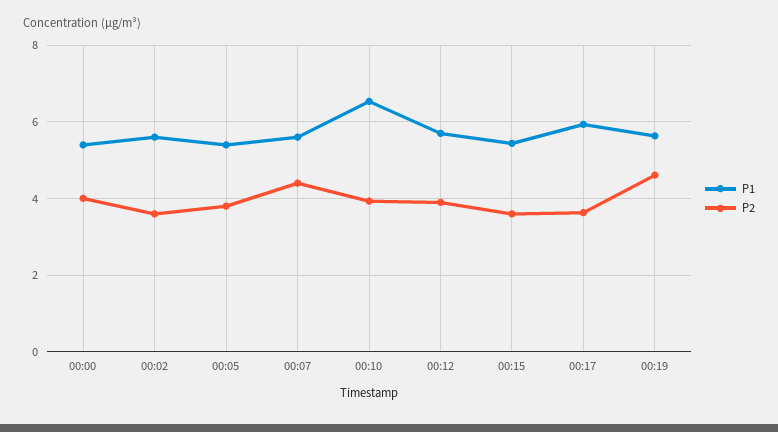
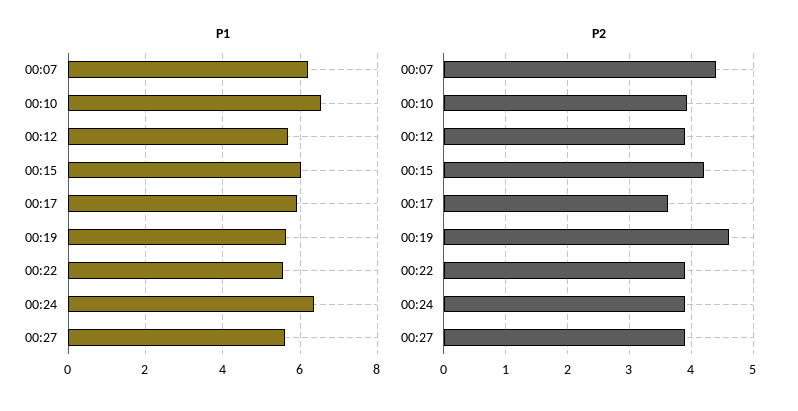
P1, 00:00: 5.4 -> none
P2, 00:00: 4 -> none
P1, 00:02: 5.6 -> none
P2, 00:02: 3.6 -> none
P1, 00:05: 5.4 -> none
P2, 00:05: 3.8 -> none
P1, 00:07: 5.6 -> 6.2
P1, 00:15: 5.4 -> 6
P2, 00:15: 3.6 -> 4.2
P1, 00:22: none -> 5.6
P1, 00:24: none -> 6.4
P1, 00:27: none -> 5.6
P2, 00:22: none -> 3.9
P2, 00:24: none -> 3.9
P2, 00:27: none -> 3.9

